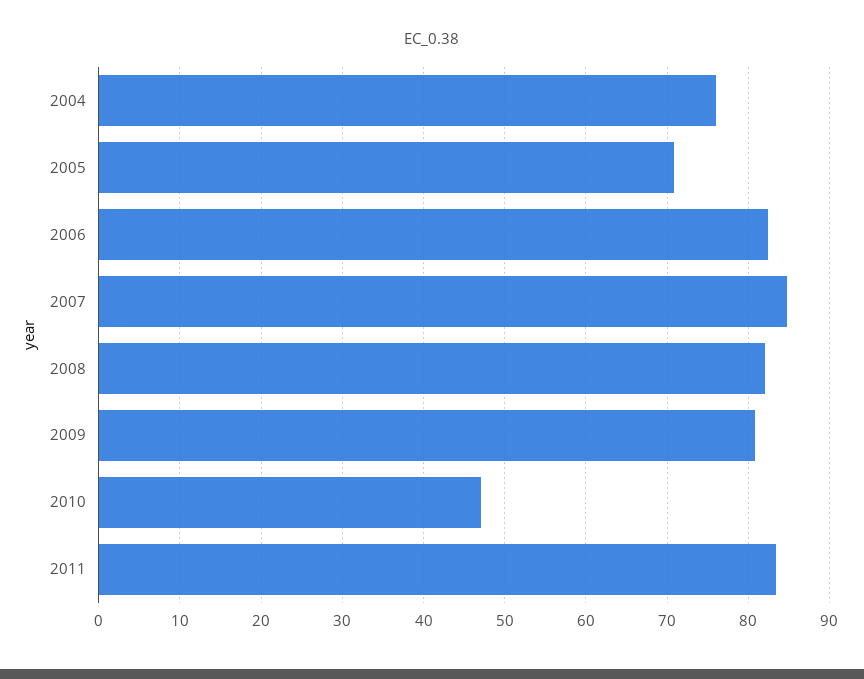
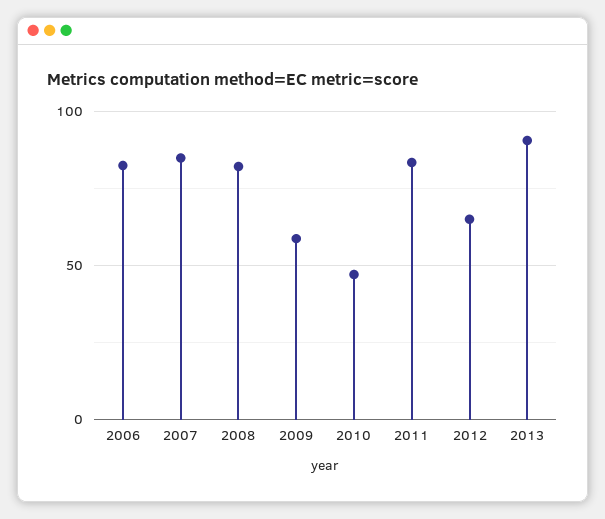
2004: 76 -> none
2005: 71 -> none
2009: 81 -> 60
2012: none -> 65
2013: none -> 90

